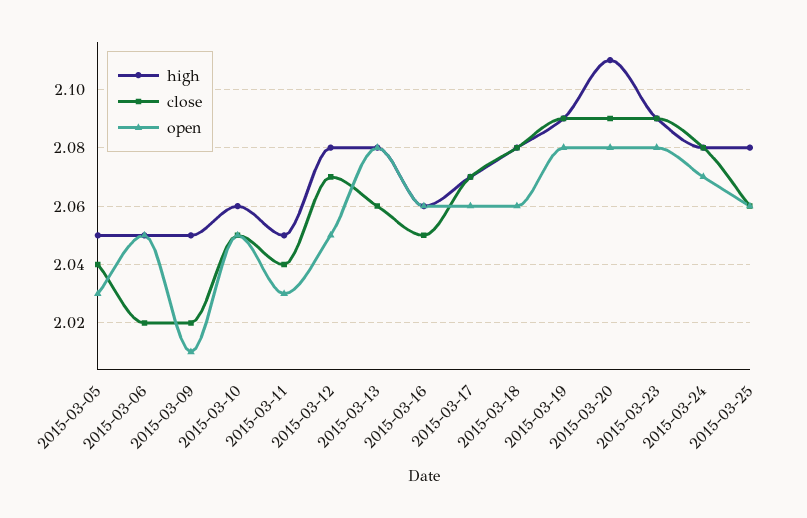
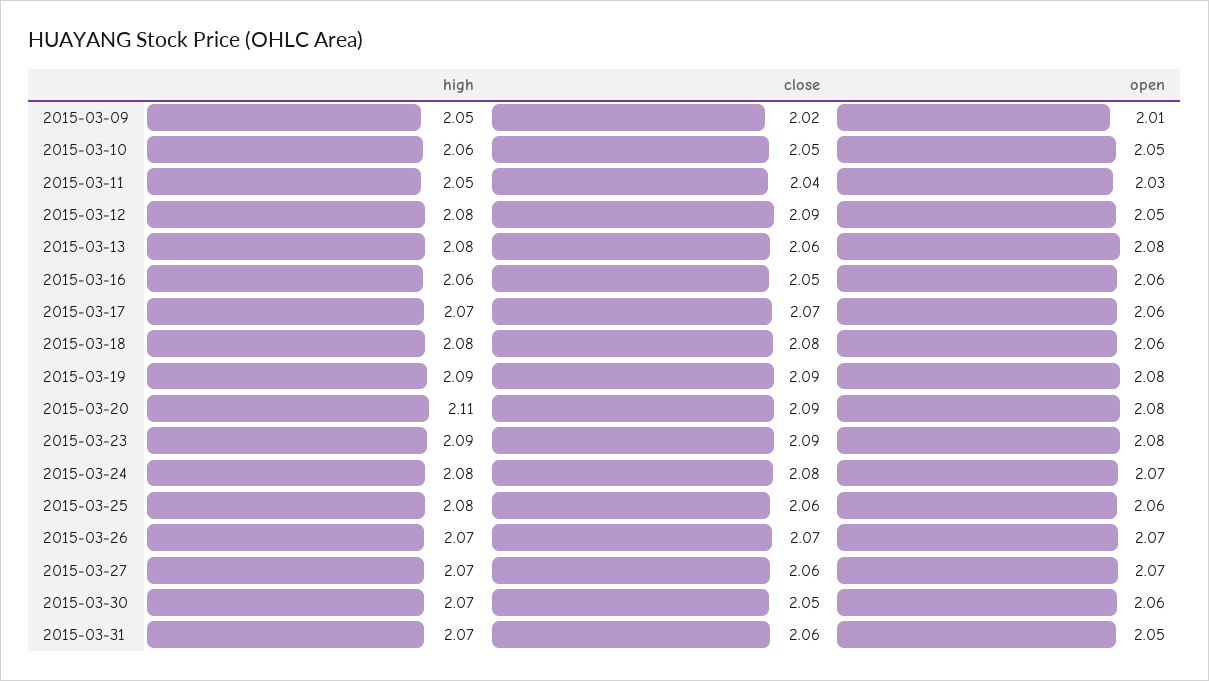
high, 2015-03-05: 2.05 -> none
close, 2015-03-05: 2.04 -> none
open, 2015-03-05: 2.03 -> none
high, 2015-03-06: 2.05 -> none
close, 2015-03-06: 2.02 -> none
open, 2015-03-06: 2.05 -> none
close, 2015-03-12: 2.07 -> 2.09
high, 2015-03-26: none -> 2.07
close, 2015-03-26: none -> 2.07
open, 2015-03-26: none -> 2.07
high, 2015-03-27: none -> 2.07
close, 2015-03-27: none -> 2.06
open, 2015-03-27: none -> 2.07
high, 2015-03-30: none -> 2.07
close, 2015-03-30: none -> 2.05
open, 2015-03-30: none -> 2.06
high, 2015-03-31: none -> 2.07
close, 2015-03-31: none -> 2.06
open, 2015-03-31: none -> 2.05

